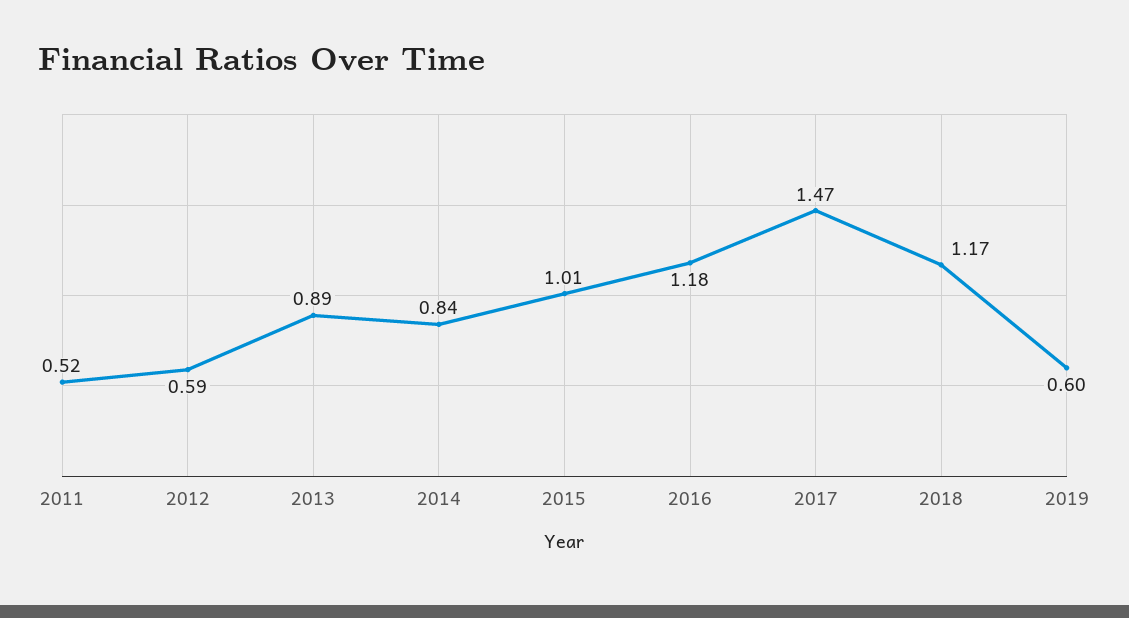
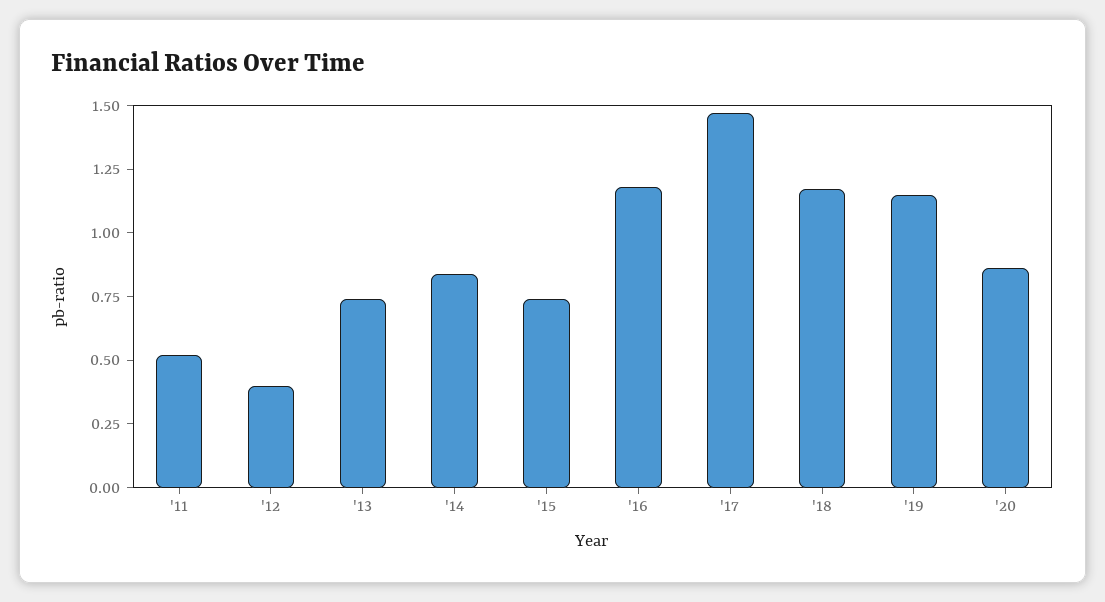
2012: 0.59 -> 0.4
2013: 0.89 -> 0.75
2015: 1.01 -> 0.75
2019: 0.6 -> 1.15
'20: none -> 0.85

